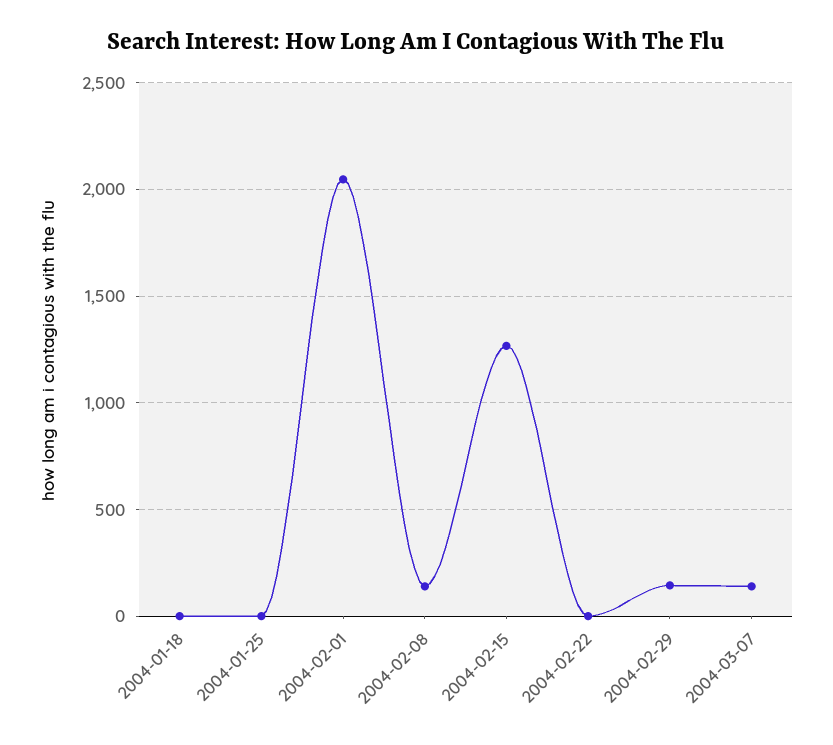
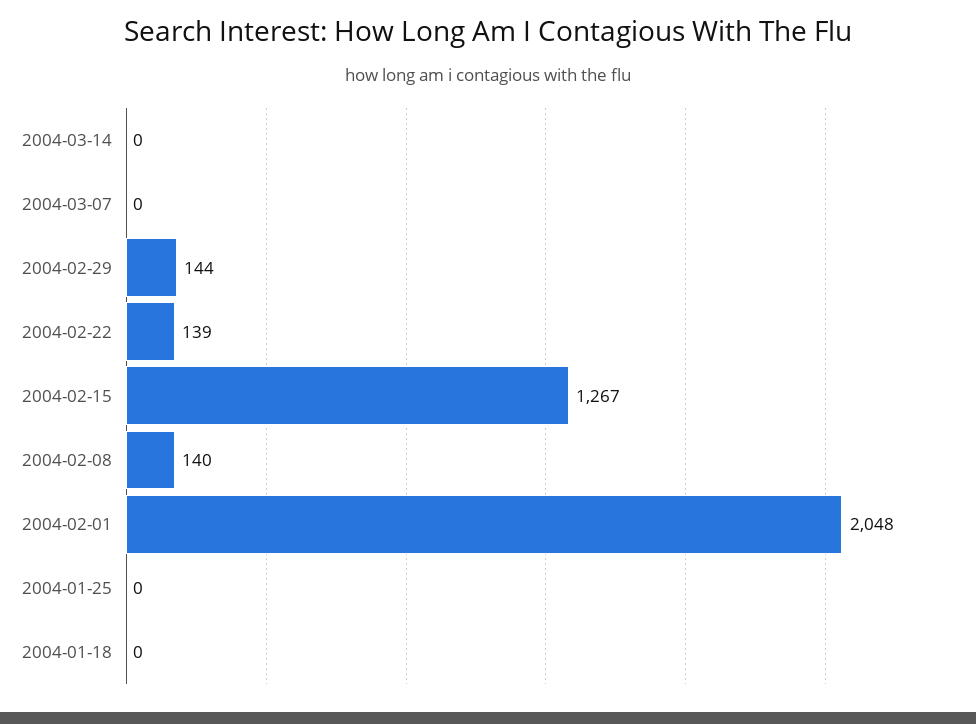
2004-02-22: 0 -> 139
2004-03-07: 150 -> 0
2004-03-14: none -> 0

